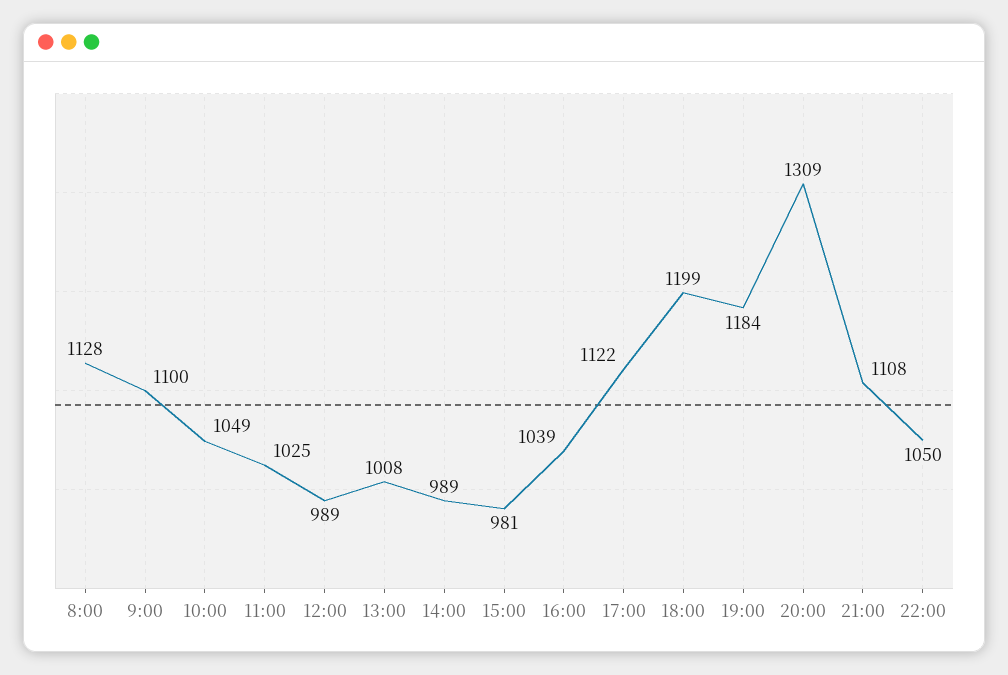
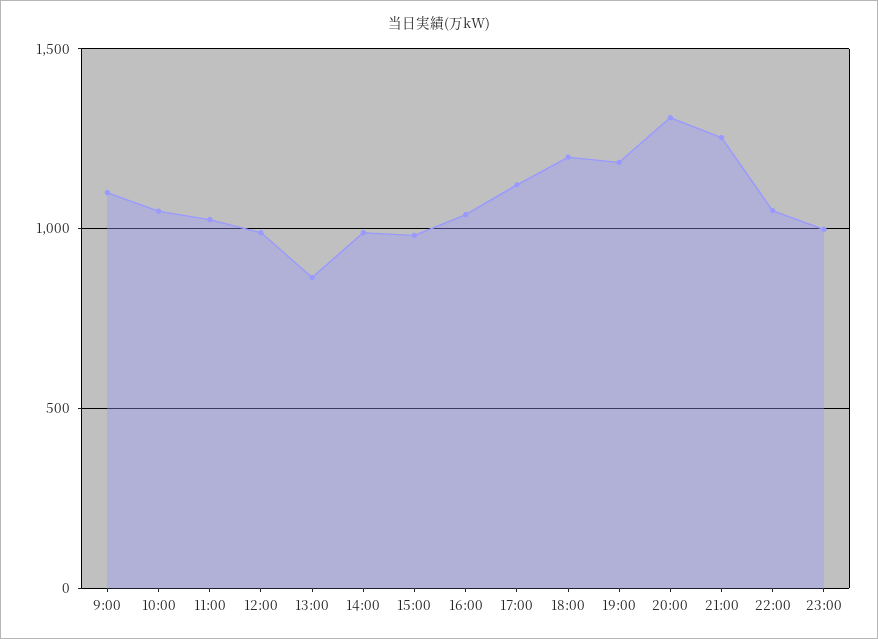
8:00: 1128 -> none
13:00: 1008 -> 850
21:00: 1108 -> 1250
23:00: none -> 1000

